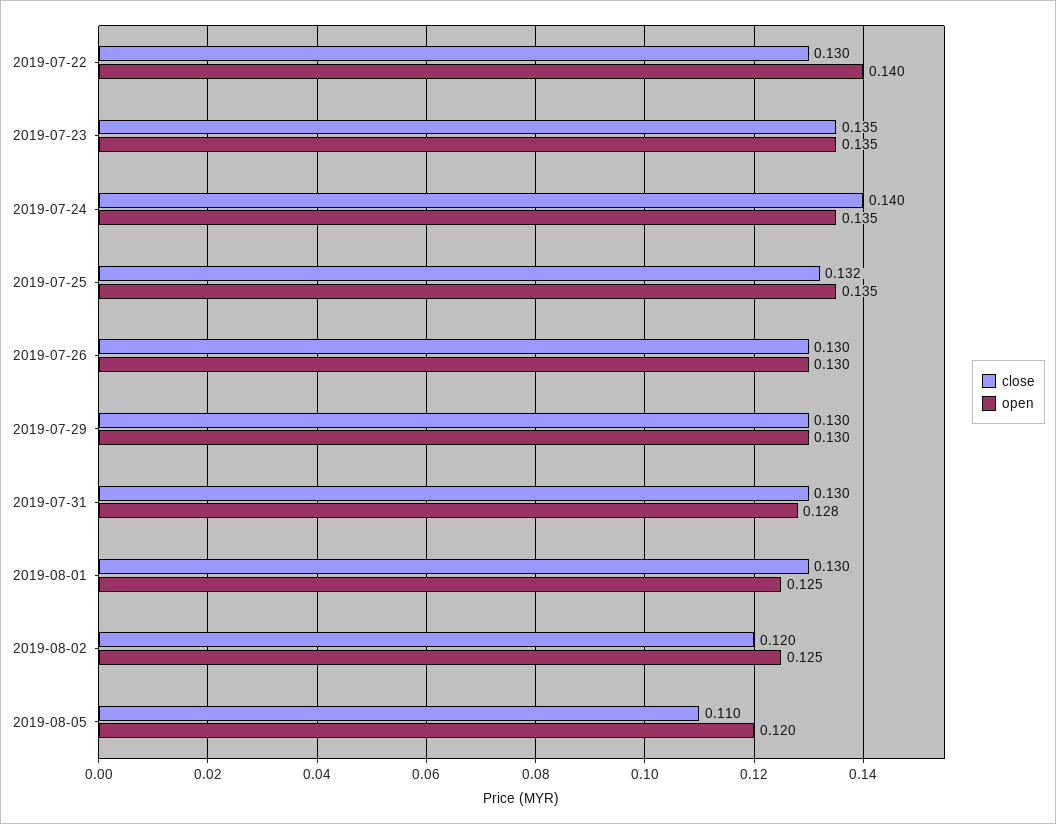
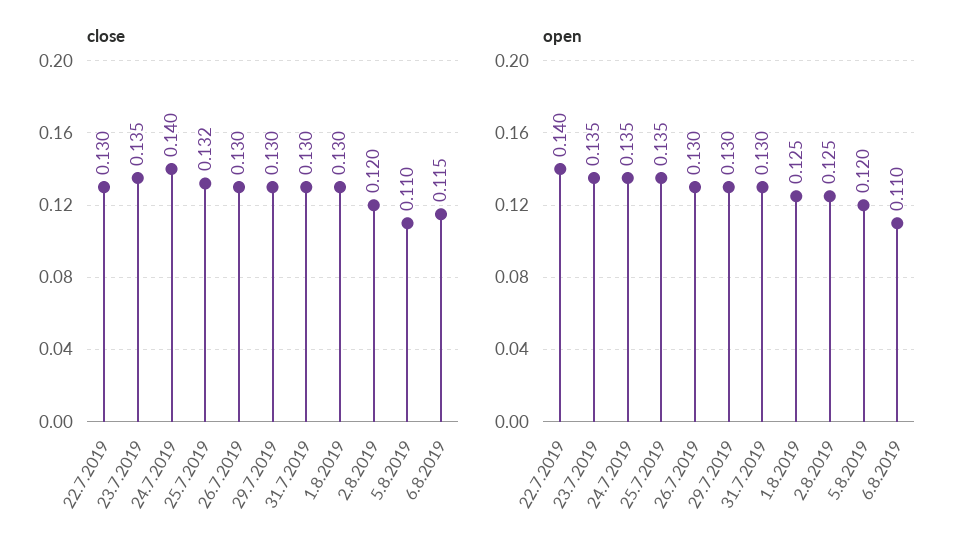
open, 2019-07-31: 0.128 -> 0.13
close, 6.8.2019: none -> 0.115
open, 6.8.2019: none -> 0.11

